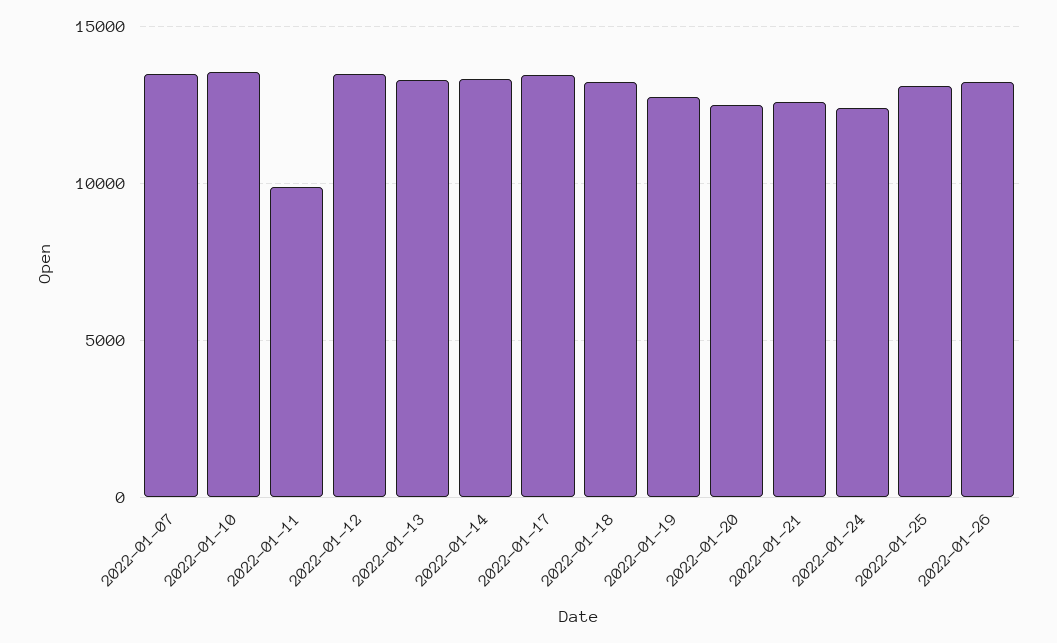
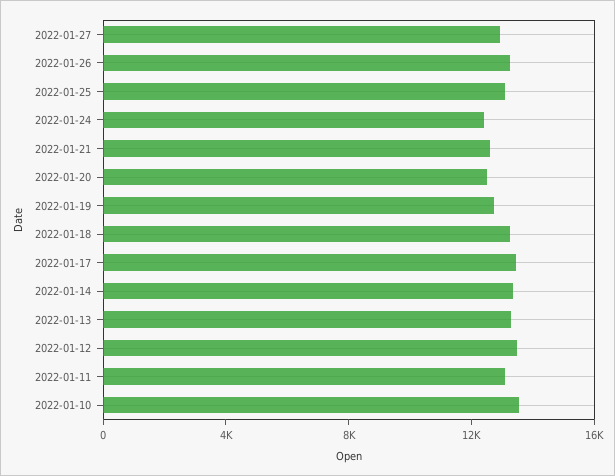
2022-01-07: 13500 -> none
2022-01-11: 10000 -> 13000
2022-01-27: none -> 13000

